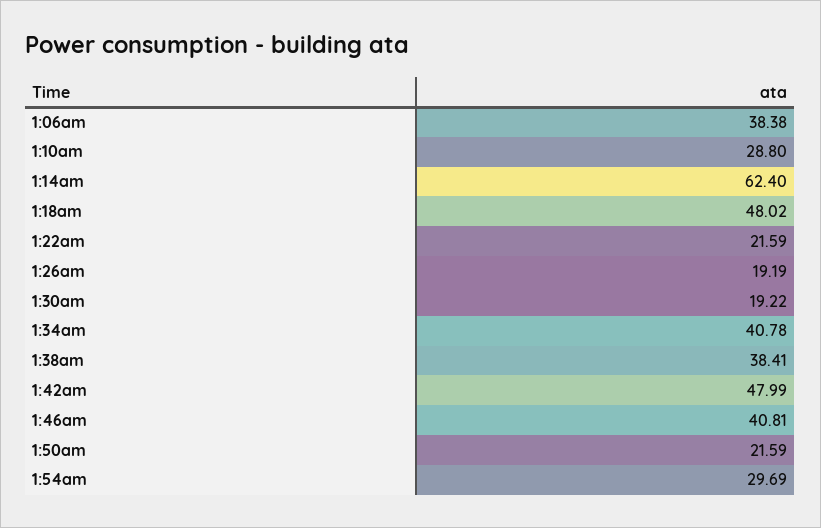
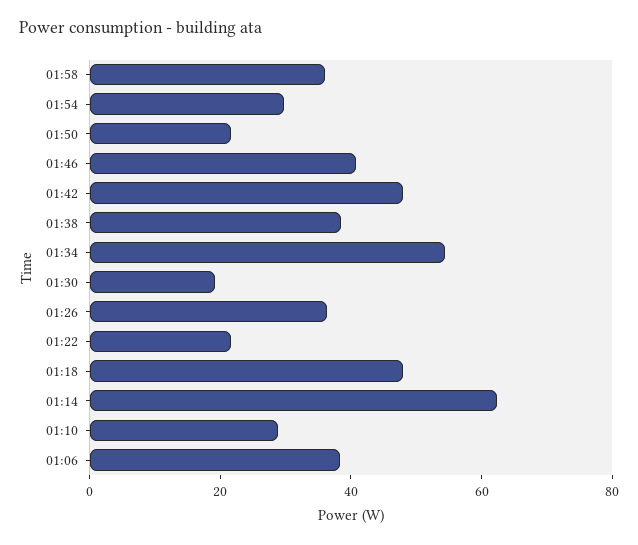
1:26am: 19.19 -> 35
1:34am: 40.78 -> 55
01:58: none -> 35

